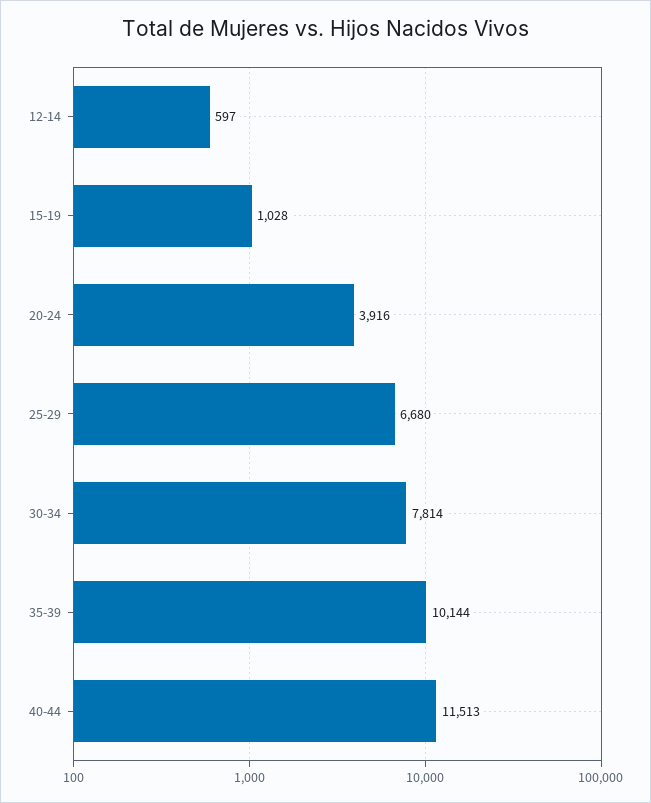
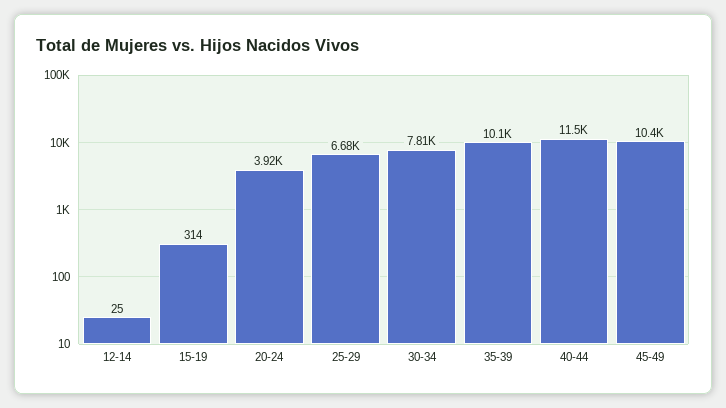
12-14: 597 -> 25
15-19: 1028 -> 314
45-49: none -> 10400

